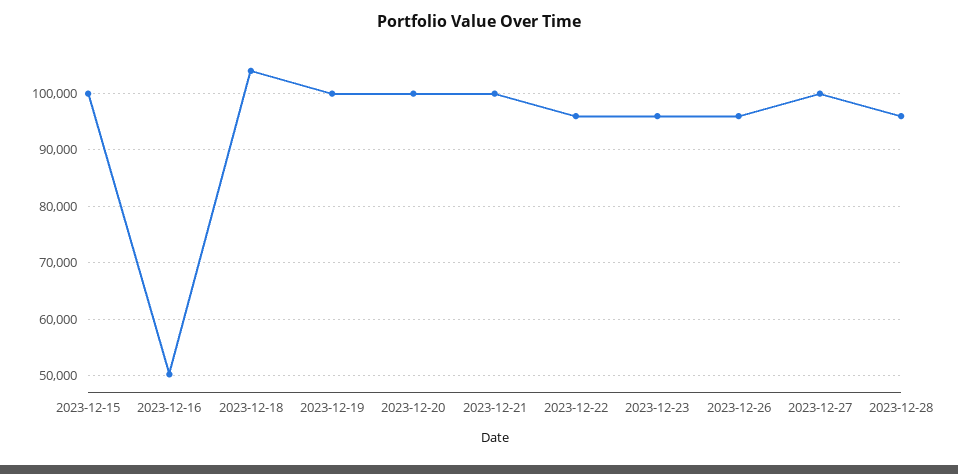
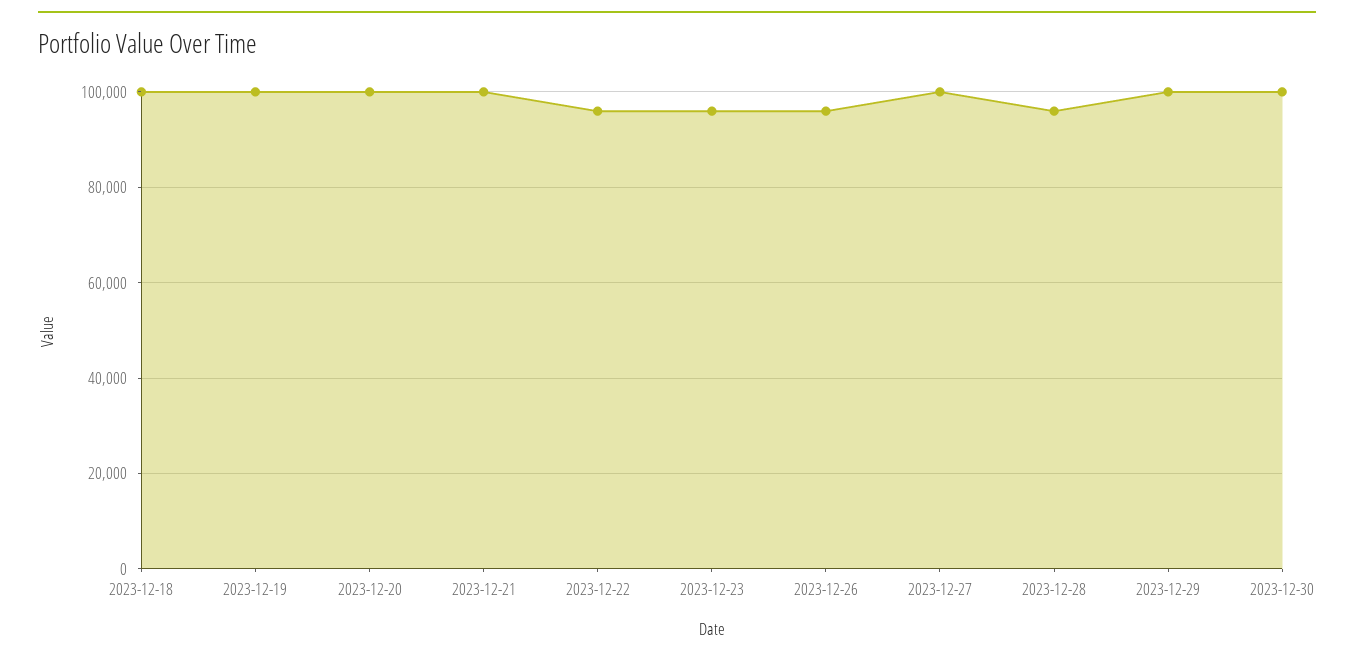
2023-12-15: 100000 -> none
2023-12-16: 50000 -> none
2023-12-18: 104000 -> 100000
2023-12-29: none -> 100000
2023-12-30: none -> 100000

